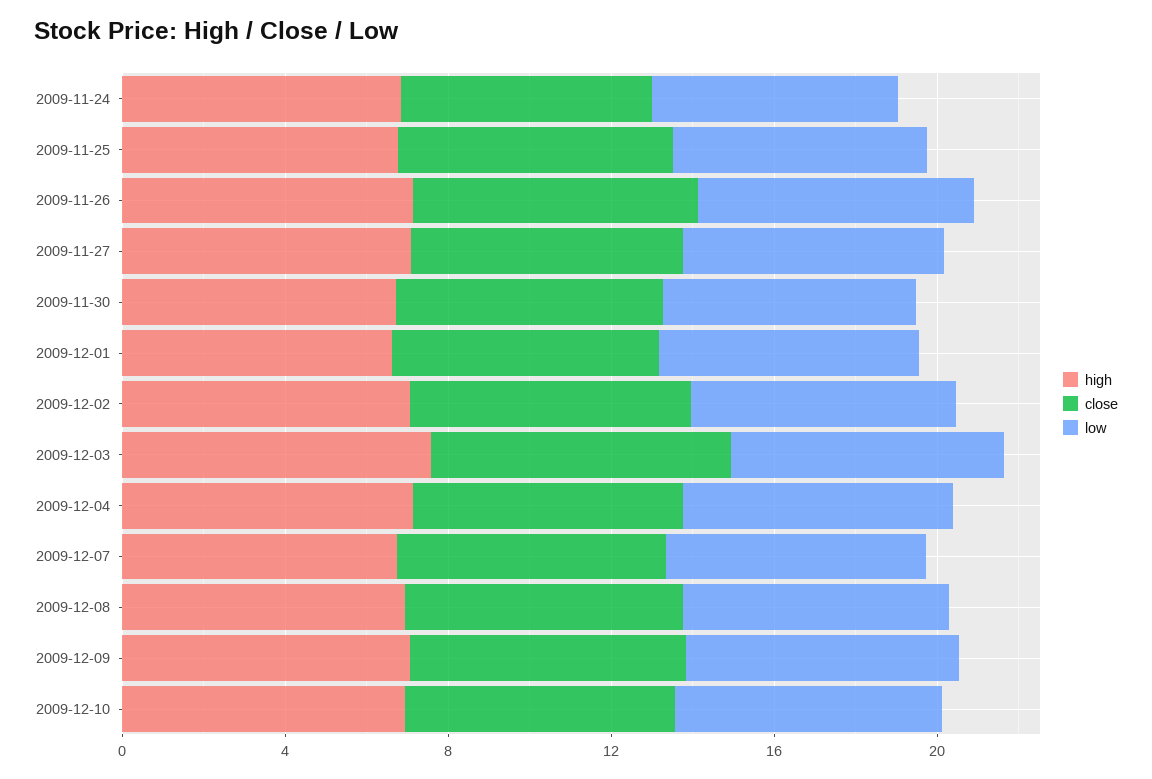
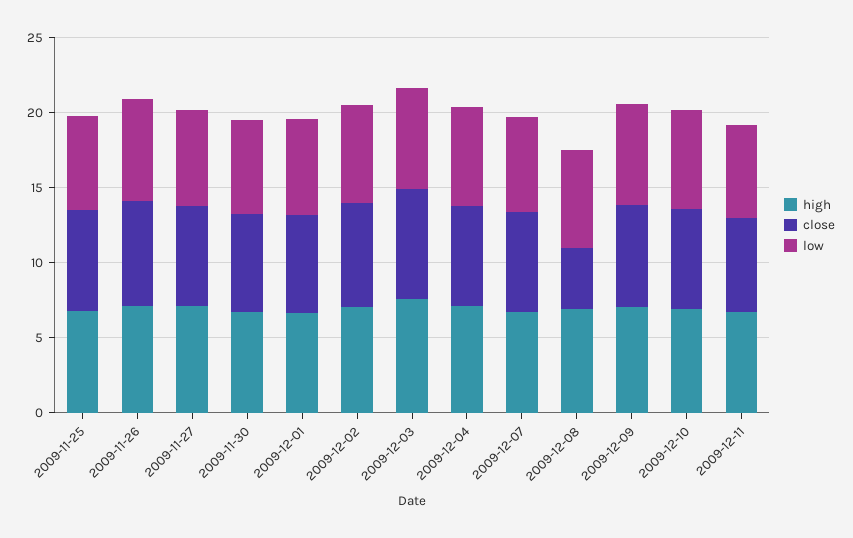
high, 2009-11-24: 7 -> none
close, 2009-11-24: 6 -> none
low, 2009-11-24: 6 -> none
close, 2009-12-08: 7 -> 4
high, 2009-12-11: none -> 7
close, 2009-12-11: none -> 6
low, 2009-12-11: none -> 6

